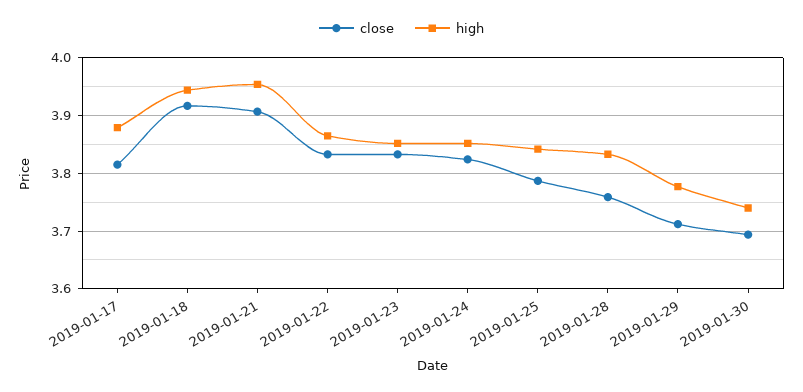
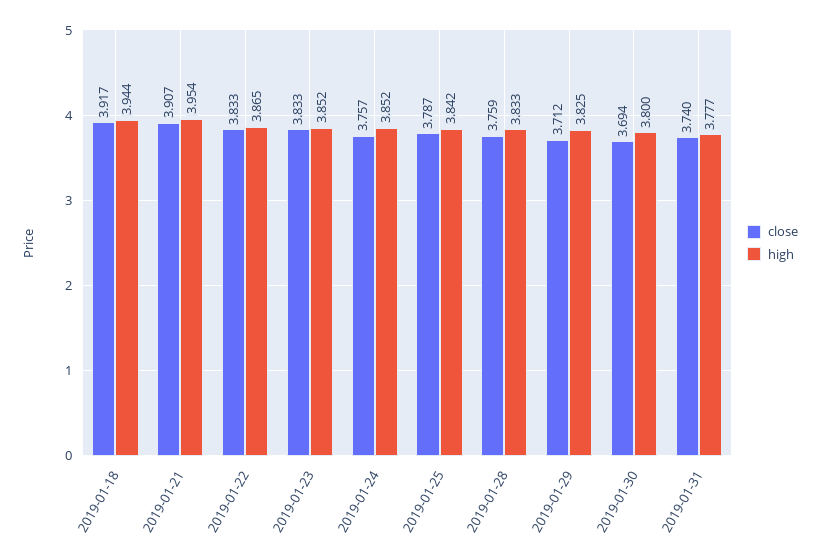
close, 2019-01-17: 3.82 -> none
high, 2019-01-17: 3.88 -> none
close, 2019-01-24: 3.82 -> 3.757
high, 2019-01-29: 3.78 -> 3.825
high, 2019-01-30: 3.74 -> 3.8
close, 2019-01-31: none -> 3.74
high, 2019-01-31: none -> 3.777

